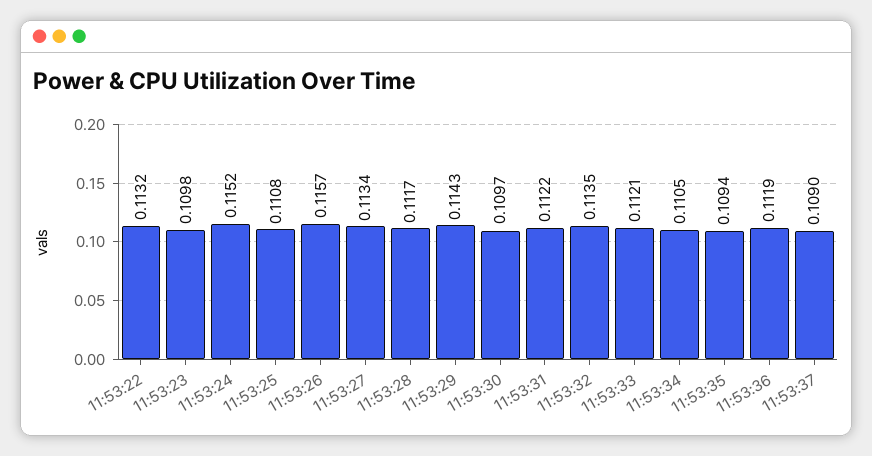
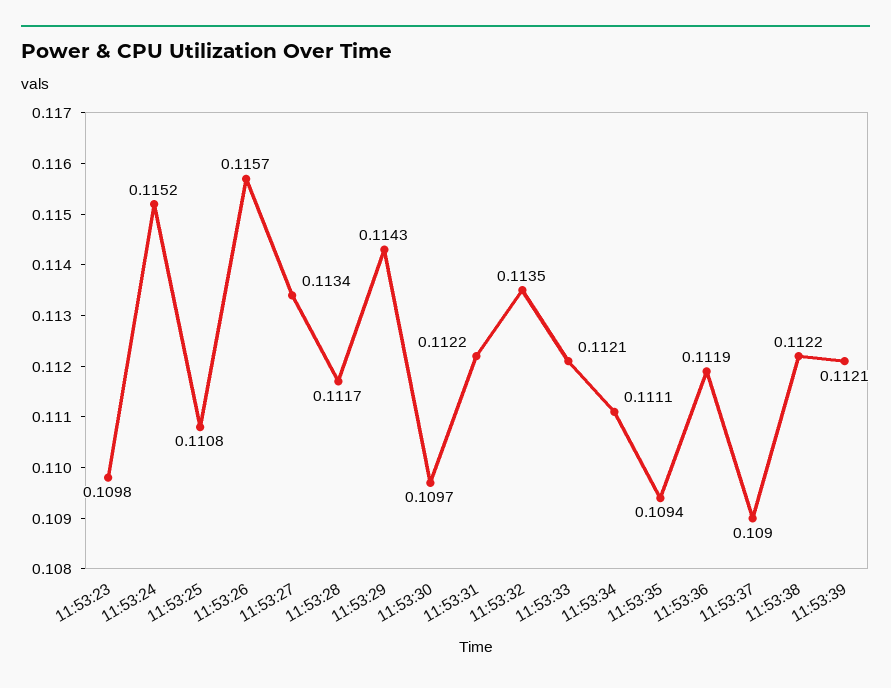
11:53:22: 0.1132 -> none
11:53:34: 0.1105 -> 0.1111
11:53:38: none -> 0.1122
11:53:39: none -> 0.1121

